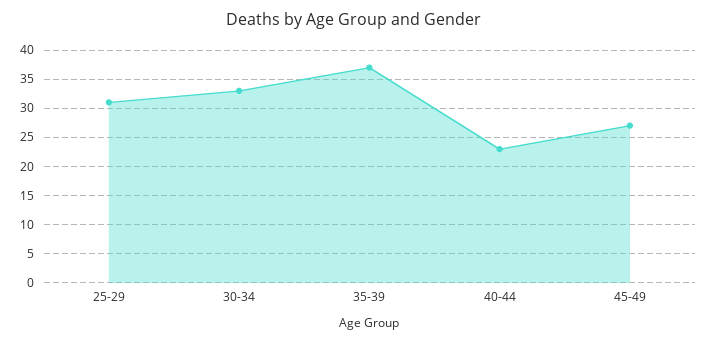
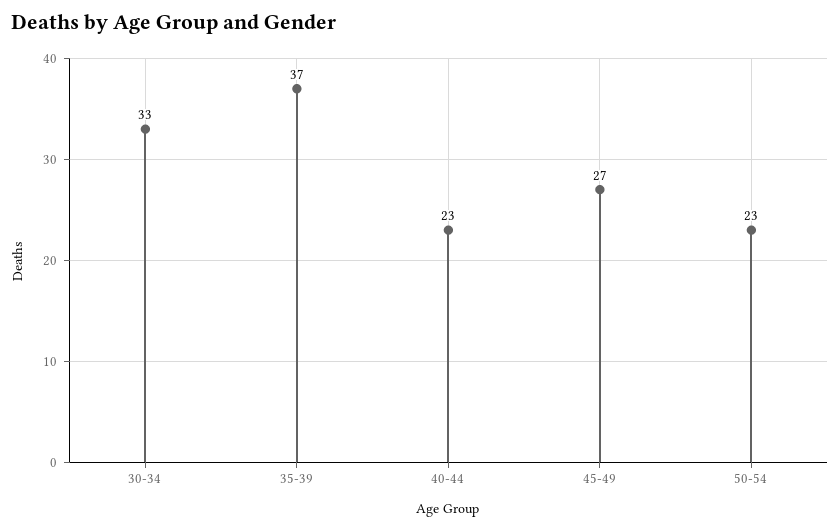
25-29: 30 -> none
50-54: none -> 23

